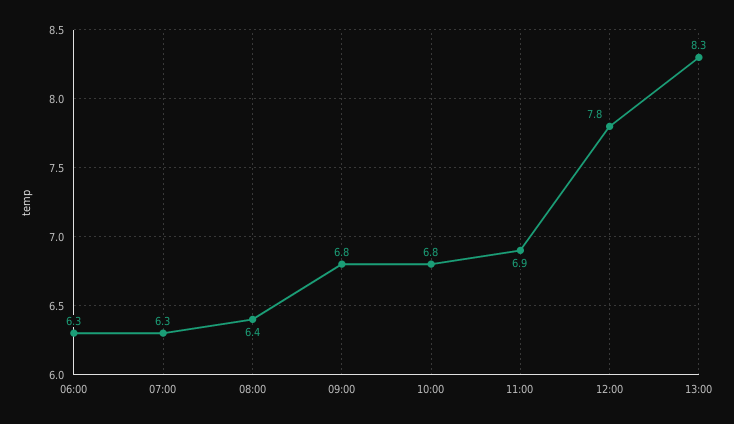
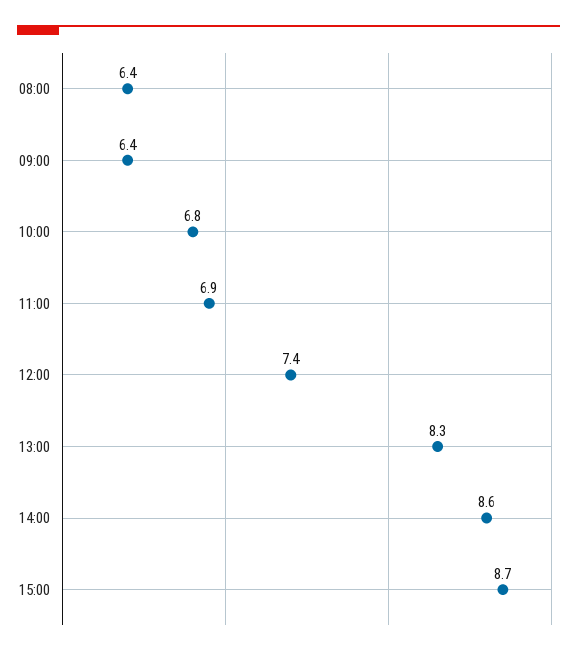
06:00: 6.3 -> none
07:00: 6.3 -> none
09:00: 6.8 -> 6.4
12:00: 7.8 -> 7.4
14:00: none -> 8.6
15:00: none -> 8.7

